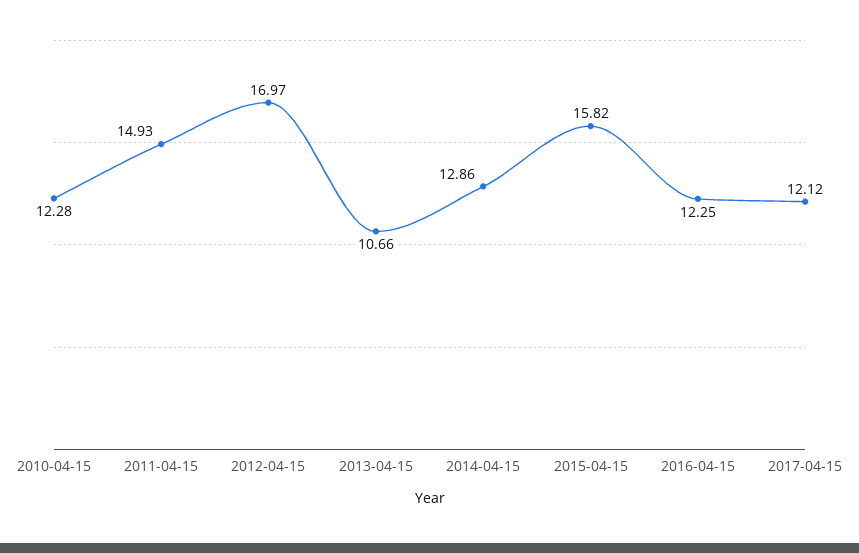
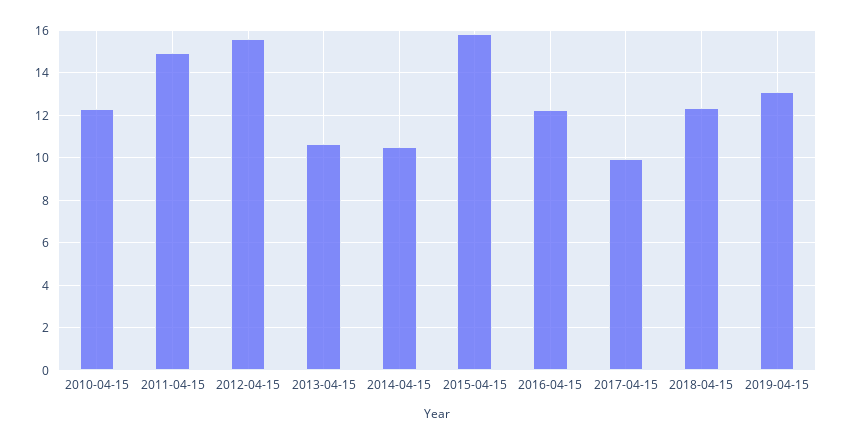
2012-04-15: 16.97 -> 15.5
2014-04-15: 12.86 -> 10.5
2017-04-15: 12.12 -> 10
2018-04-15: none -> 12.5
2019-04-15: none -> 13

